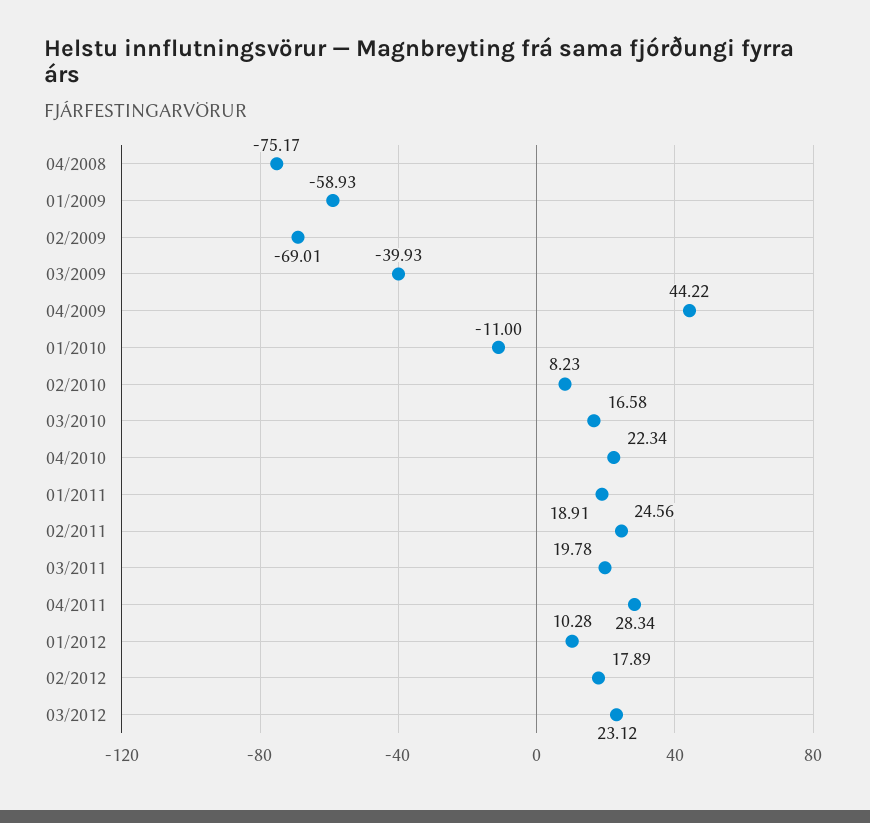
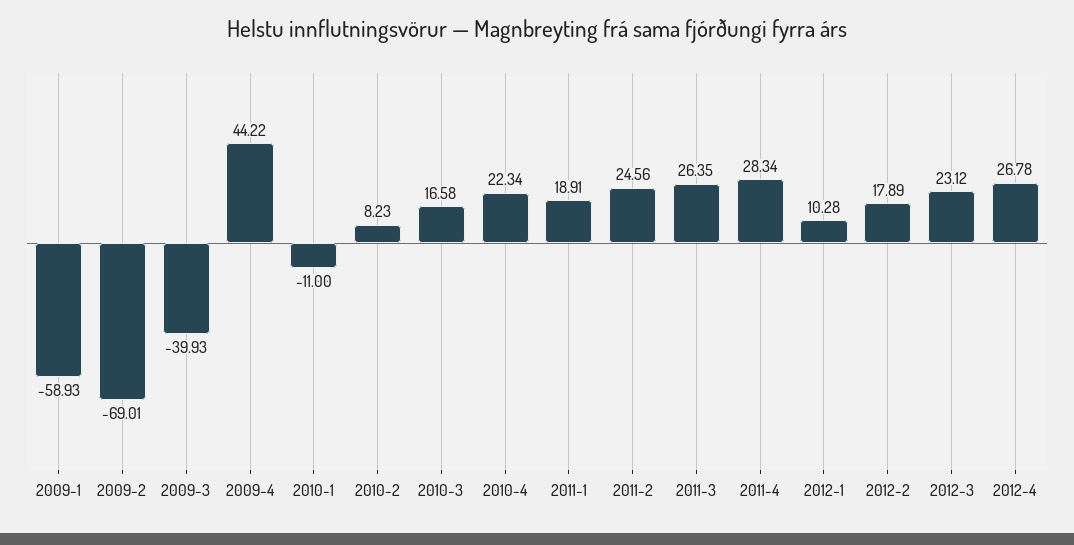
04/2008: -75.17 -> none
03/2011: 19.78 -> 26.35
2012-4: none -> 26.78

